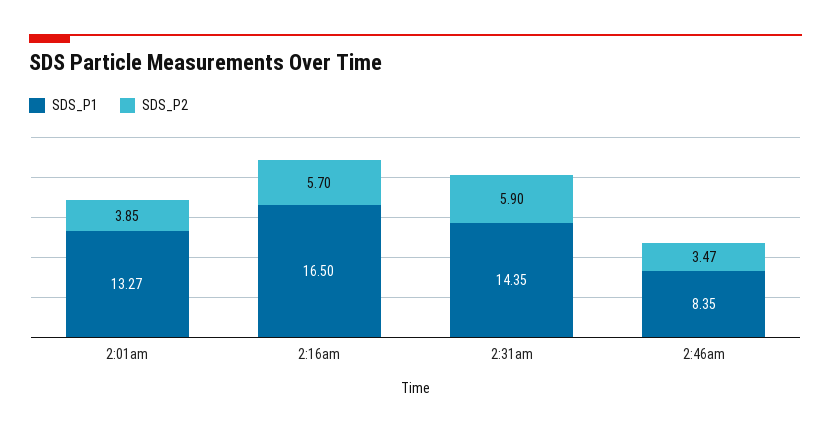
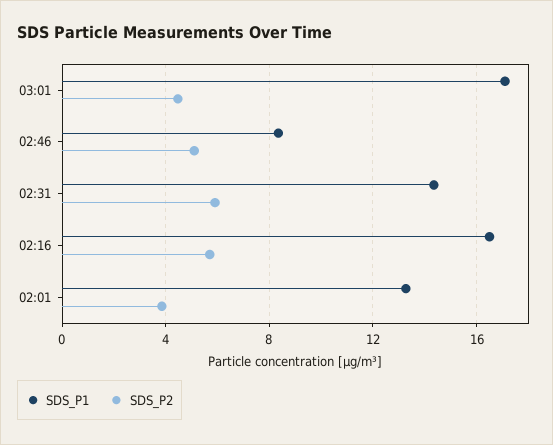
SDS_P2, 2:46am: 3.47 -> 5
SDS_P1, 03:01: none -> 17
SDS_P2, 03:01: none -> 4.5

